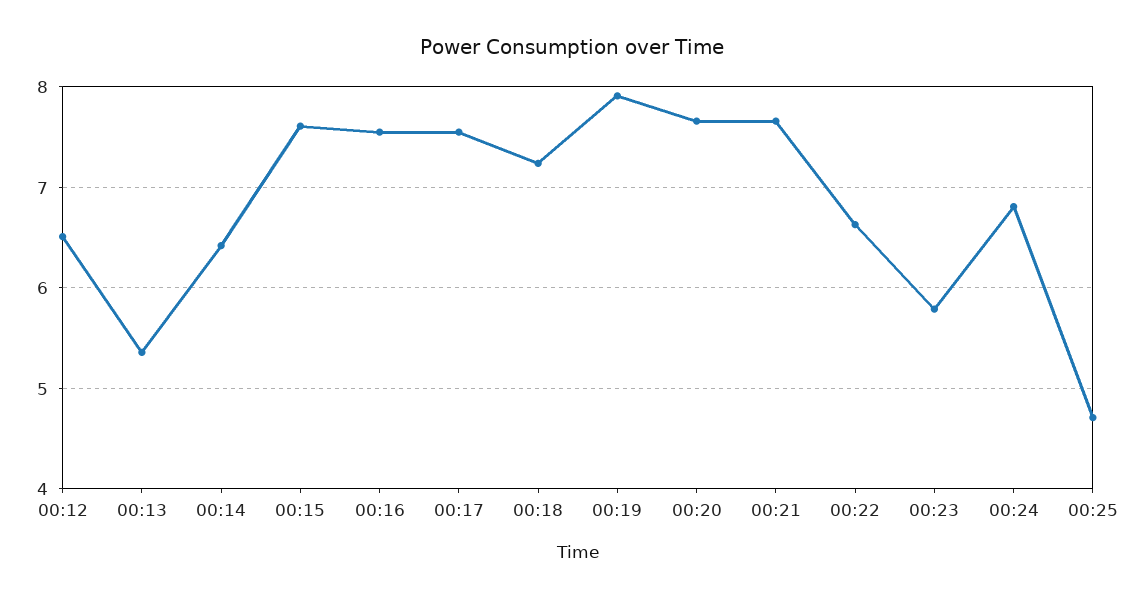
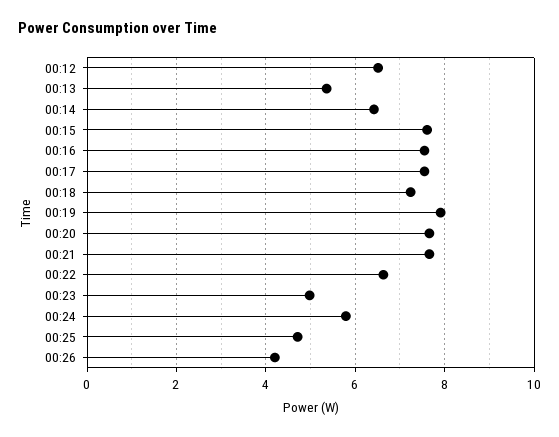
00:23: 5.8 -> 5
00:24: 6.8 -> 5.8
00:26: none -> 4.2

